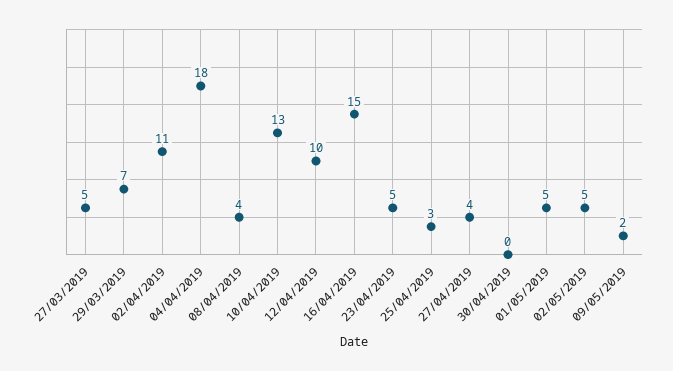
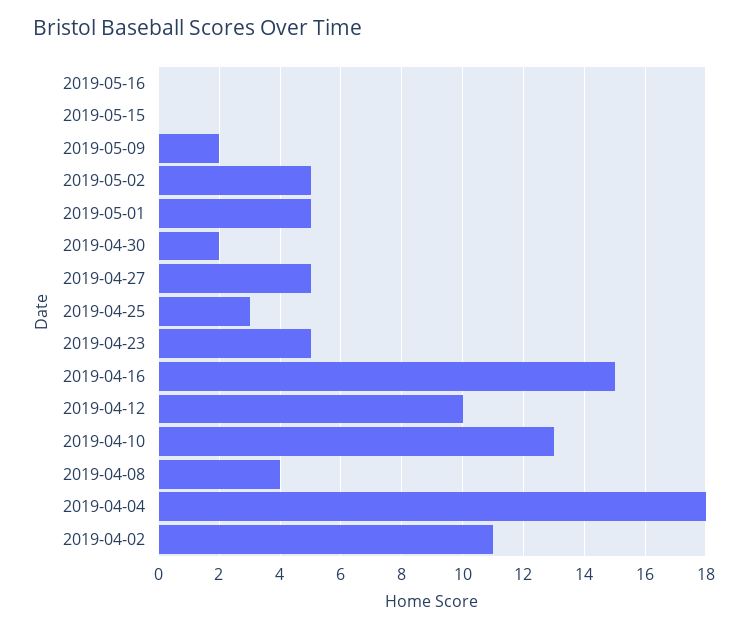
27/03/2019: 5 -> none
29/03/2019: 7 -> none
27/04/2019: 4 -> 5
30/04/2019: 0 -> 2
2019-05-16: none -> 0
2019-05-15: none -> 0

